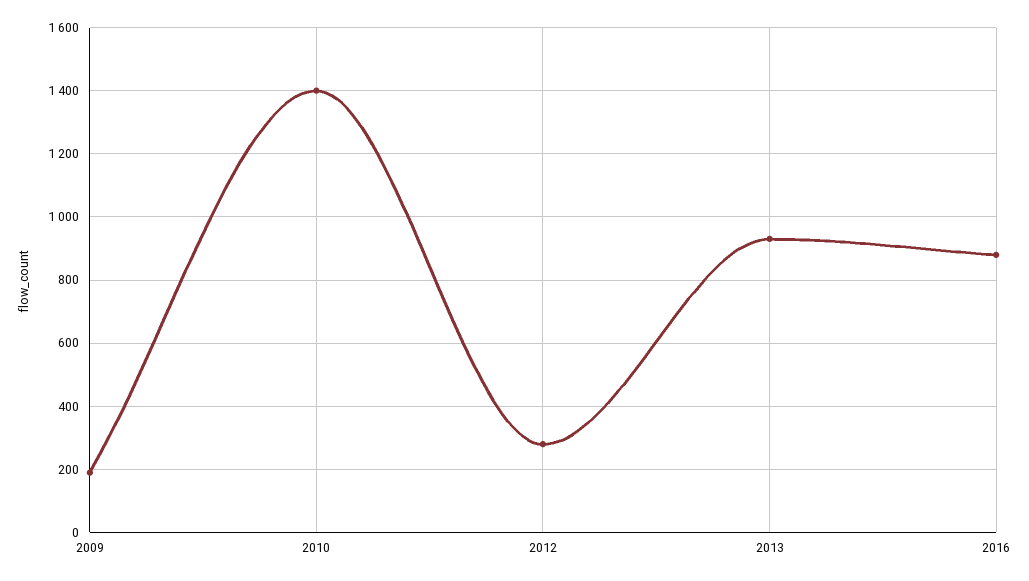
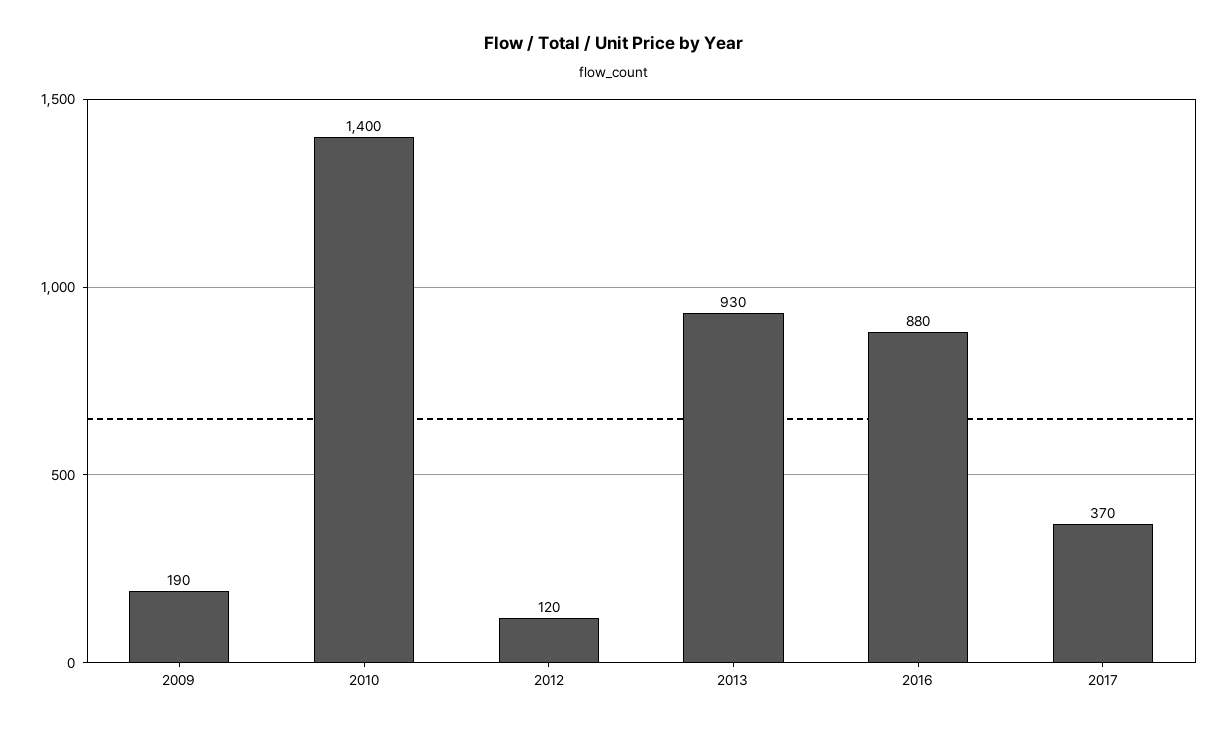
2012: 280 -> 120
2017: none -> 370

